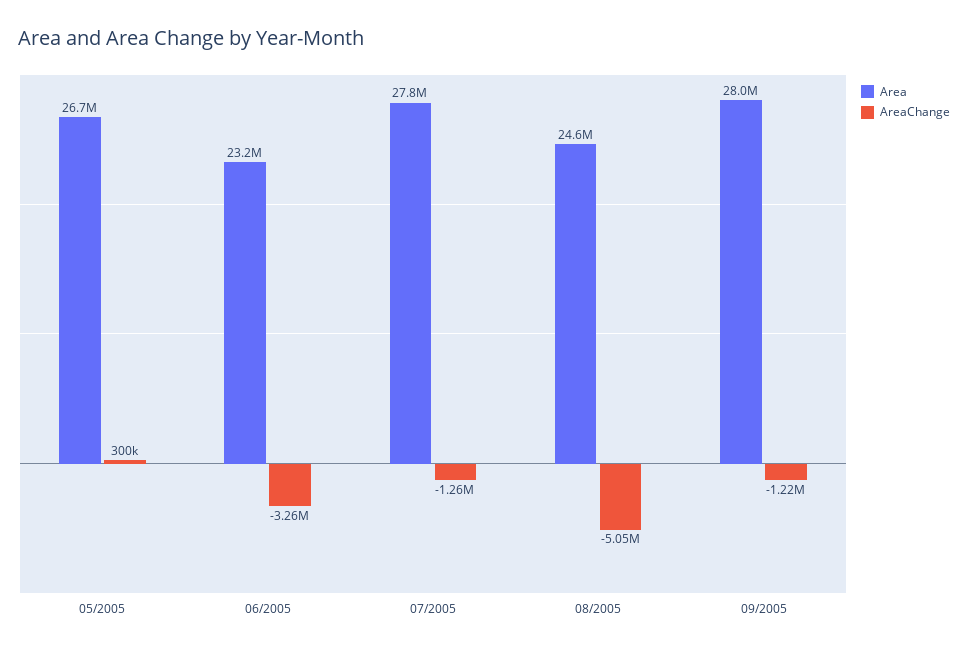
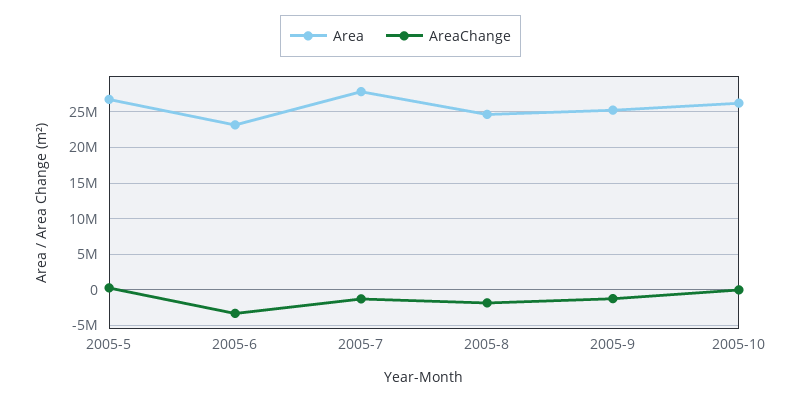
AreaChange, 08/2005: -5050000 -> -2000000
Area, 09/2005: 28000000 -> 25000000
Area, 2005-10: none -> 26000000
AreaChange, 2005-10: none -> 0

